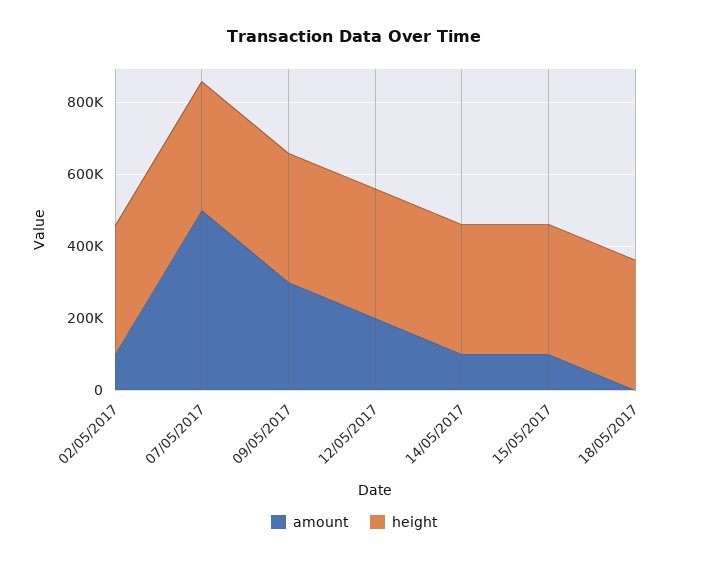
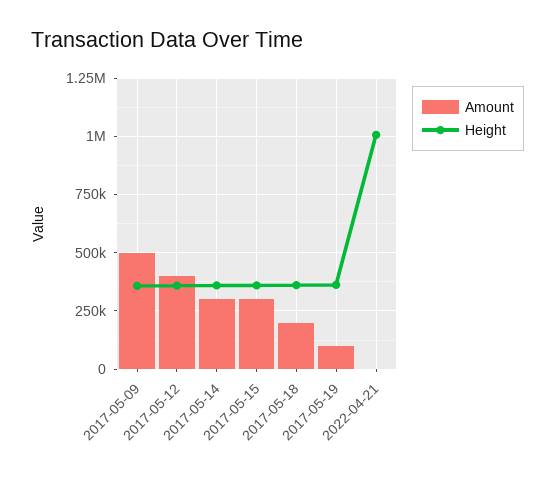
amount, 02/05/2017: 100000 -> none
height, 02/05/2017: 350000 -> none
amount, 07/05/2017: 500000 -> none
height, 07/05/2017: 350000 -> none
amount, 09/05/2017: 300000 -> 500000
amount, 12/05/2017: 200000 -> 400000
amount, 14/05/2017: 100000 -> 300000
amount, 15/05/2017: 100000 -> 300000
amount, 18/05/2017: 0 -> 200000
amount, 2017-05-19: none -> 100000
height, 2017-05-19: none -> 350000
amount, 2022-04-21: none -> 0
height, 2022-04-21: none -> 1000000

